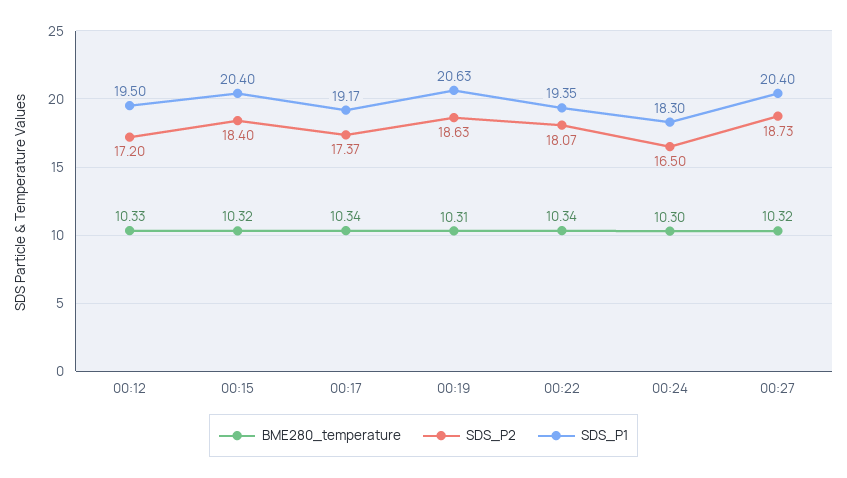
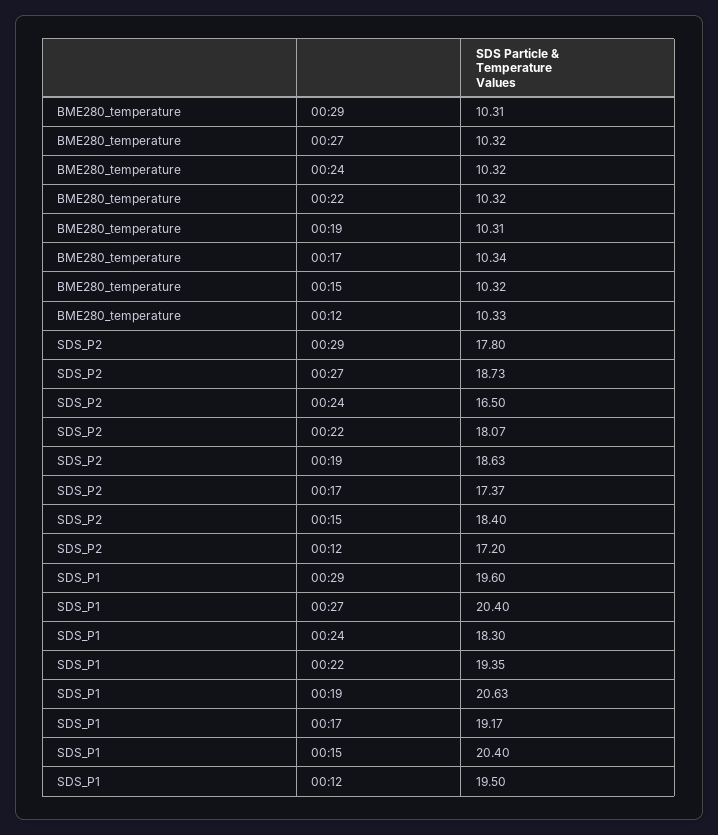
BME280_temperature, 00:22: 10.34 -> 10.32
BME280_temperature, 00:24: 10.3 -> 10.32
BME280_temperature, 00:29: none -> 10.31
SDS_P2, 00:29: none -> 17.8
SDS_P1, 00:29: none -> 19.6

